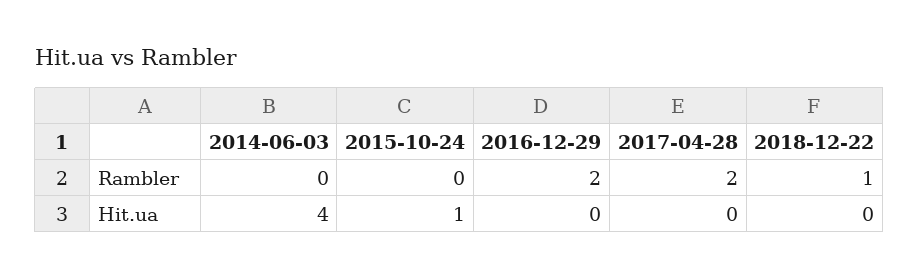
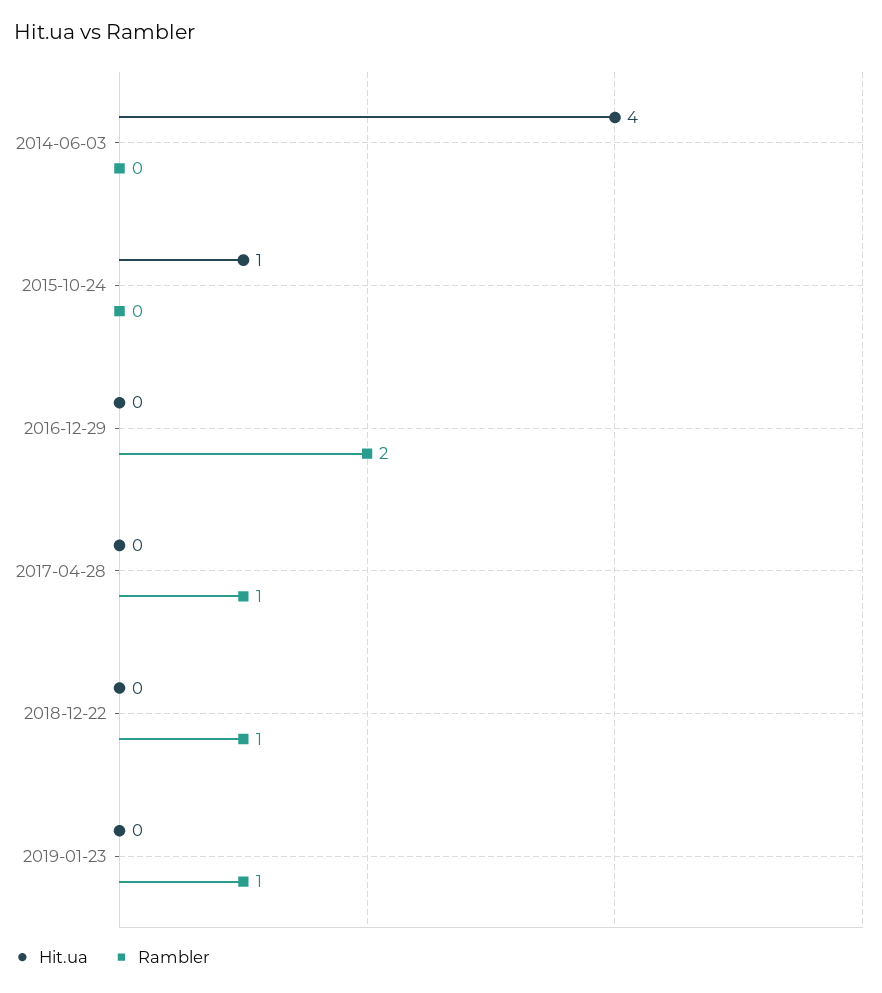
Rambler, 2017-04-28: 2 -> 1
Hit.ua, 2019-01-23: none -> 0
Rambler, 2019-01-23: none -> 1

